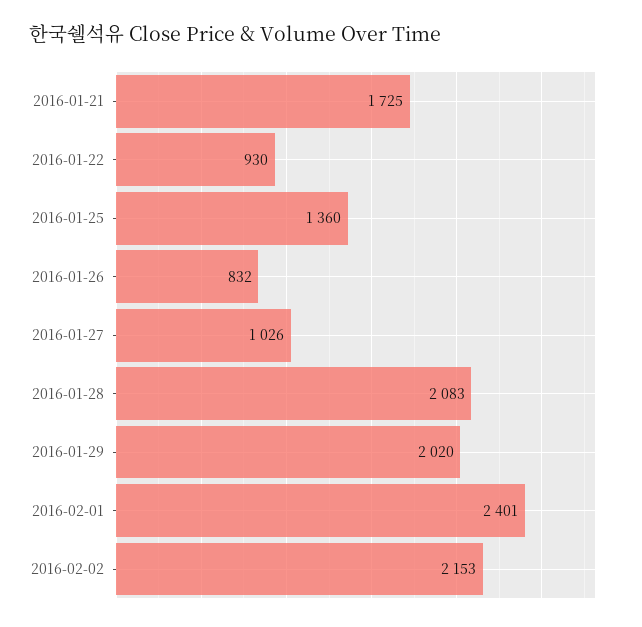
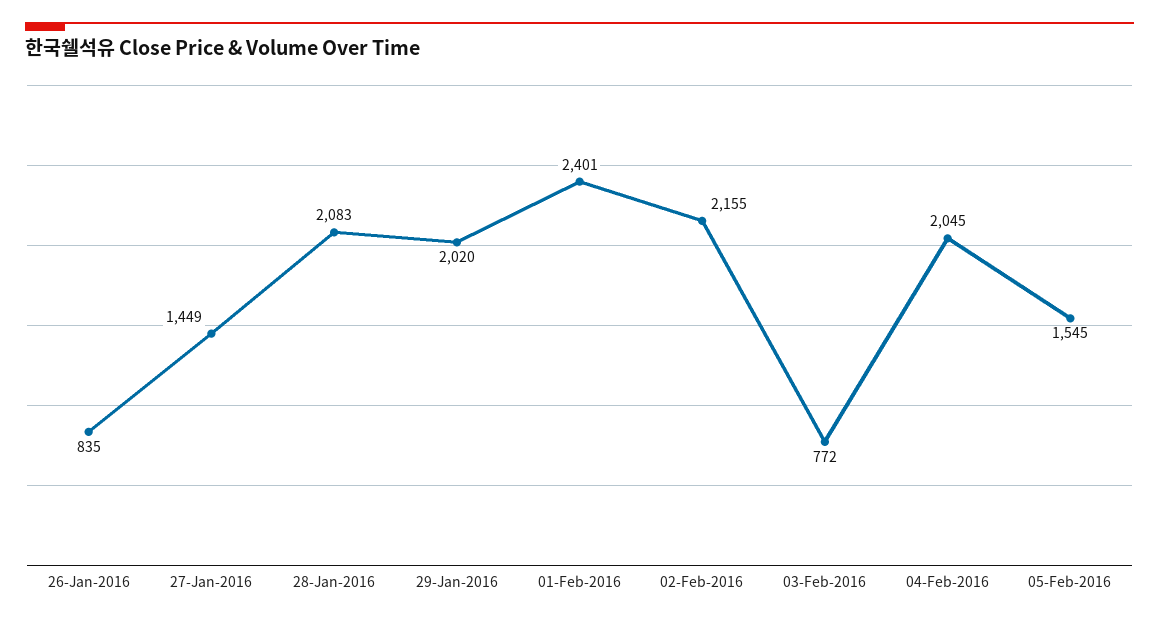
2016-01-21: 1725 -> none
2016-01-22: 930 -> none
2016-01-25: 1360 -> none
2016-01-26: 832 -> 835
2016-01-27: 1026 -> 1449
2016-02-02: 2153 -> 2155
03-Feb-2016: none -> 772
04-Feb-2016: none -> 2045
05-Feb-2016: none -> 1545

